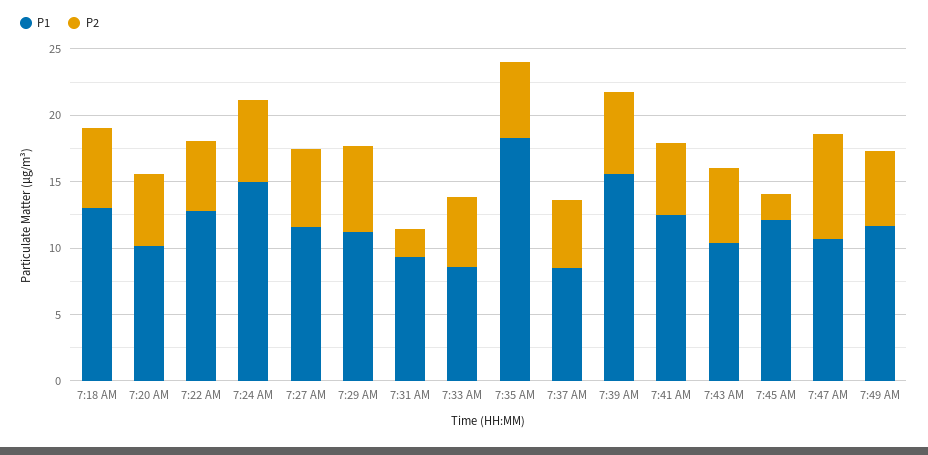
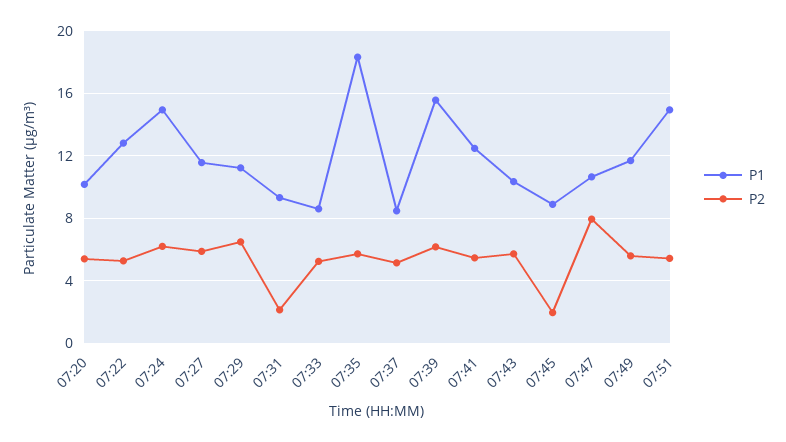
P1, 7:18 AM: 13 -> none
P2, 7:18 AM: 6 -> none
P1, 7:45 AM: 12 -> 9
P1, 07:51: none -> 15
P2, 07:51: none -> 5.5

